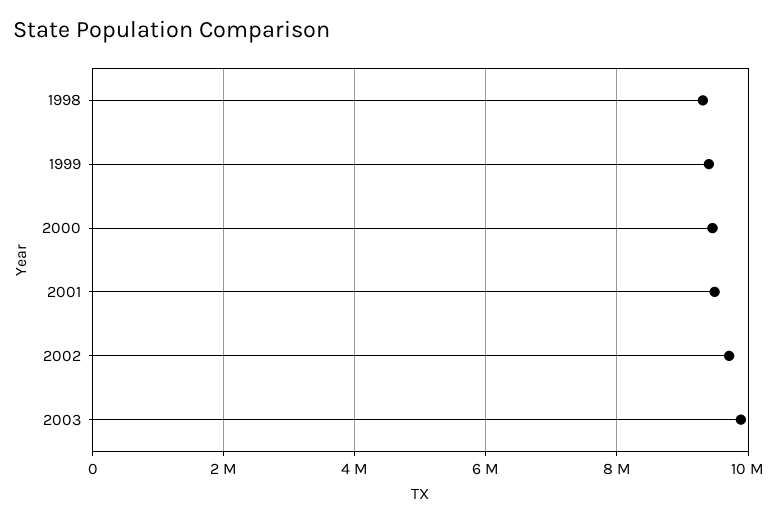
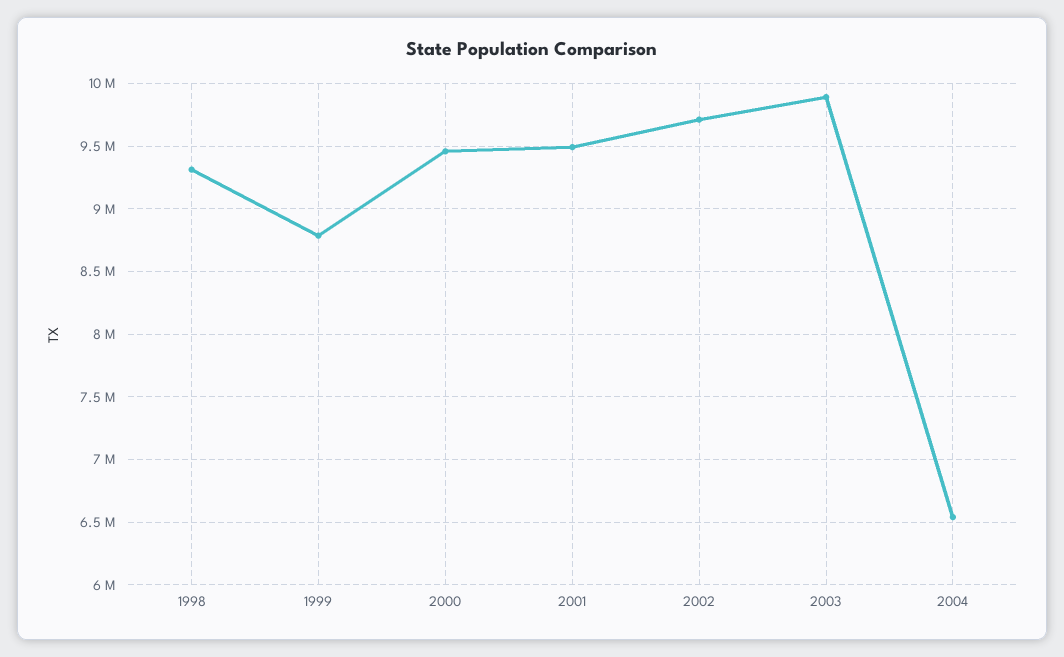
1999: 9400000 -> 8800000
2004: none -> 6550000

